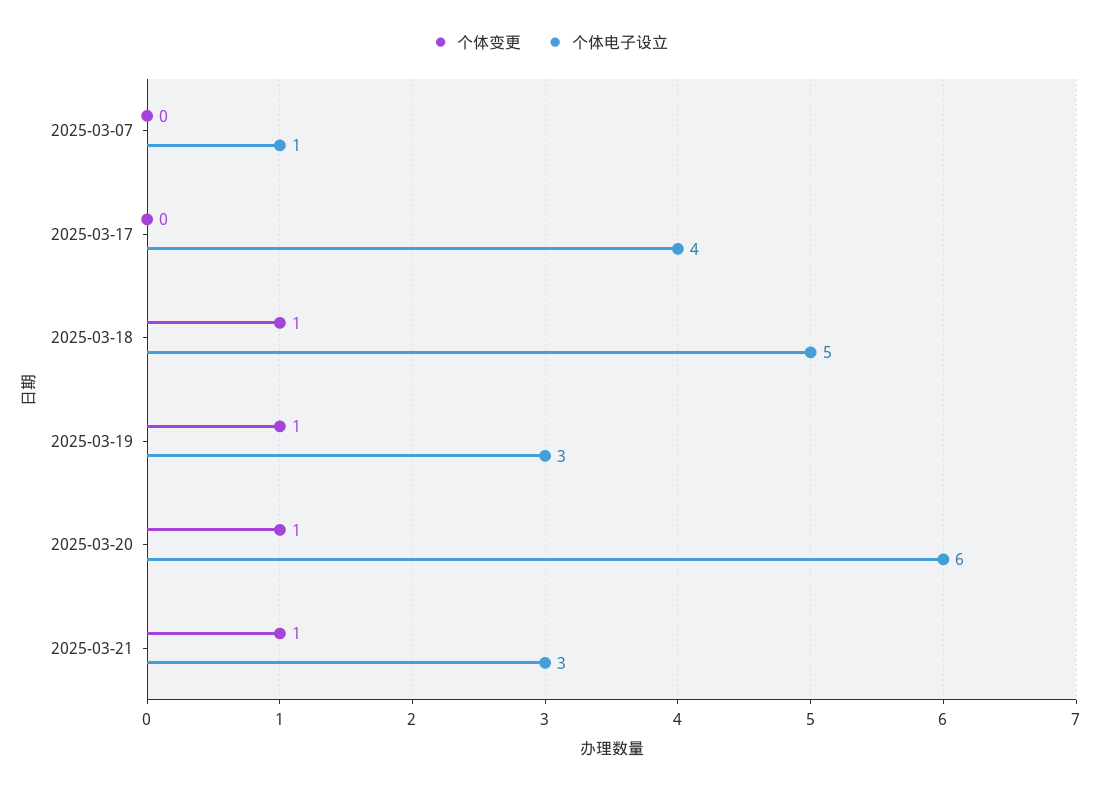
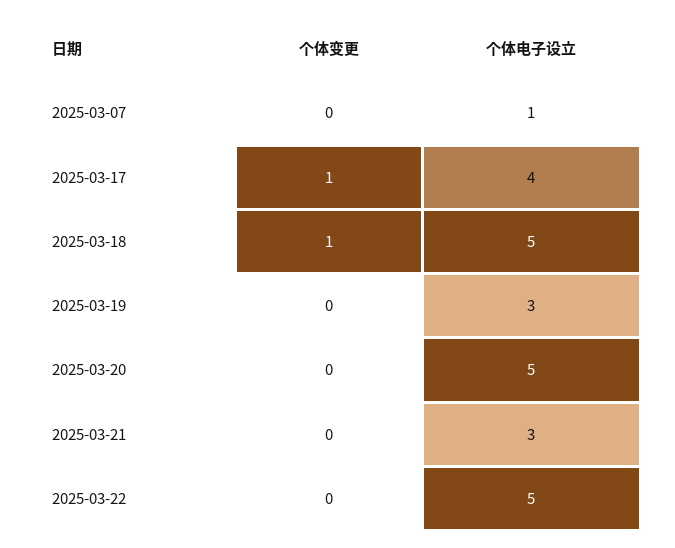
个体变更, 2025-03-17: 0 -> 1
个体变更, 2025-03-19: 1 -> 0
个体变更, 2025-03-20: 1 -> 0
个体电子设立, 2025-03-20: 6 -> 5
个体变更, 2025-03-21: 1 -> 0
个体变更, 2025-03-22: none -> 0
个体电子设立, 2025-03-22: none -> 5

